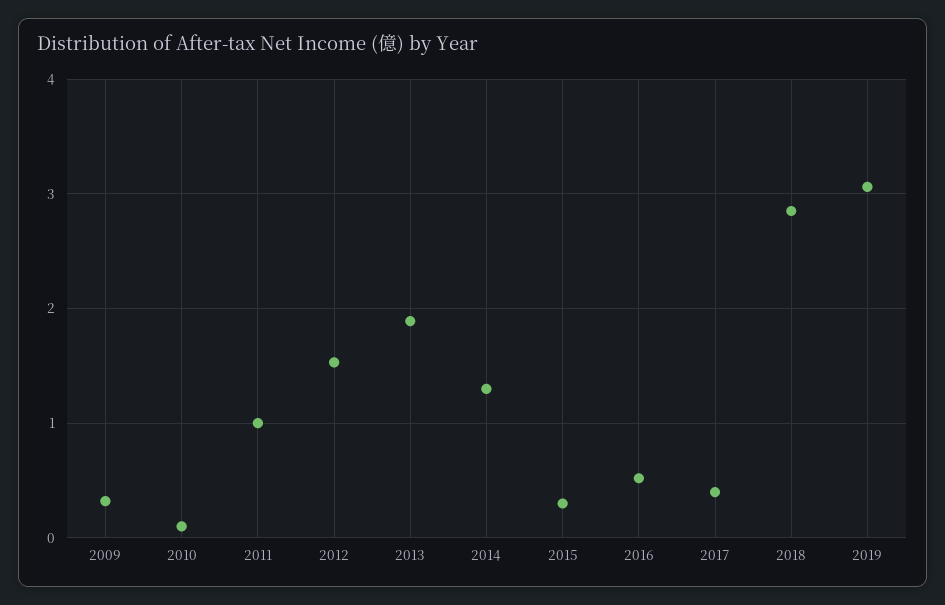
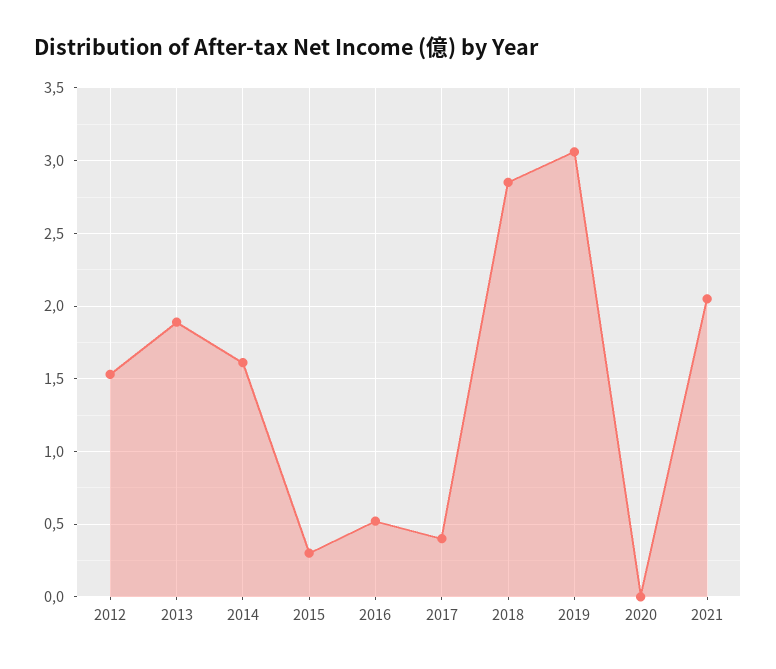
2009: 0.3 -> none
2010: 0.1 -> none
2011: 1 -> none
2014: 1.3 -> 1.6
2020: none -> 0
2021: none -> 2.05

